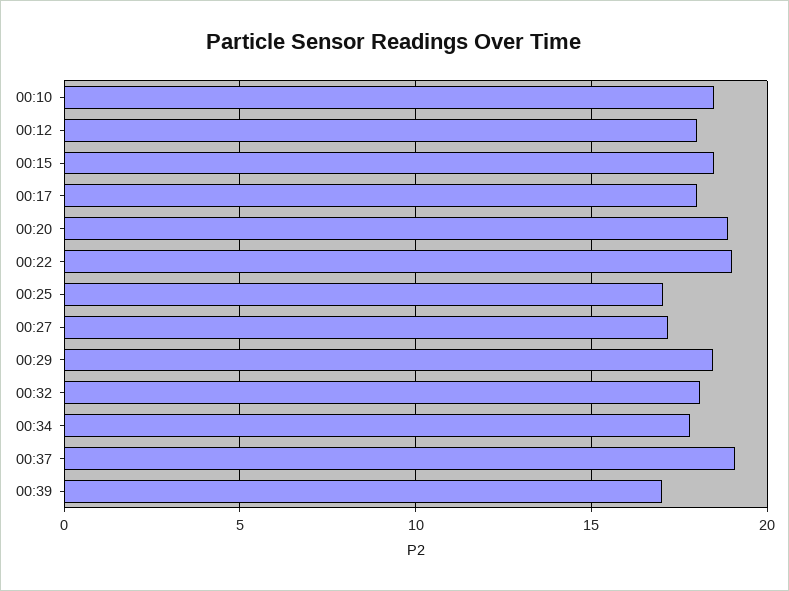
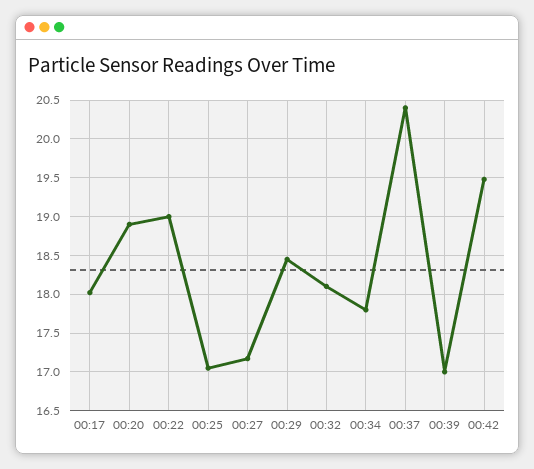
00:10: 18.5 -> none
00:12: 18 -> none
00:15: 18.5 -> none
00:37: 19 -> 20.4
00:42: none -> 19.5

